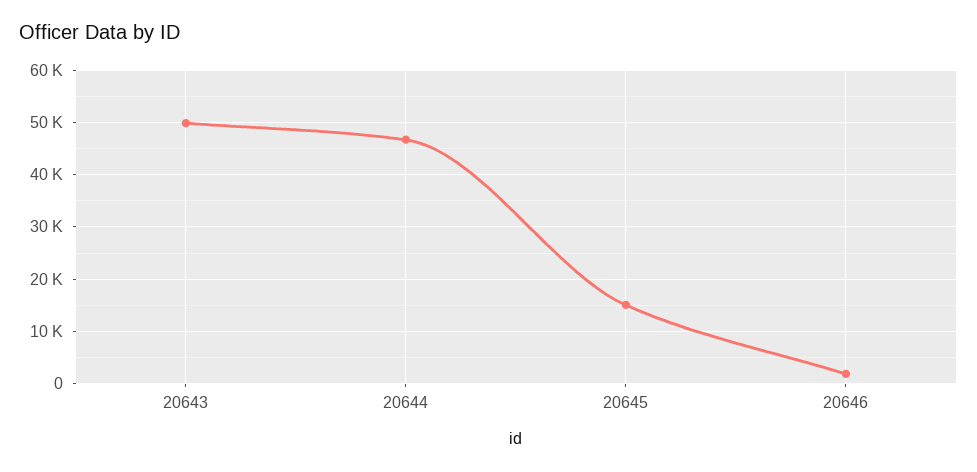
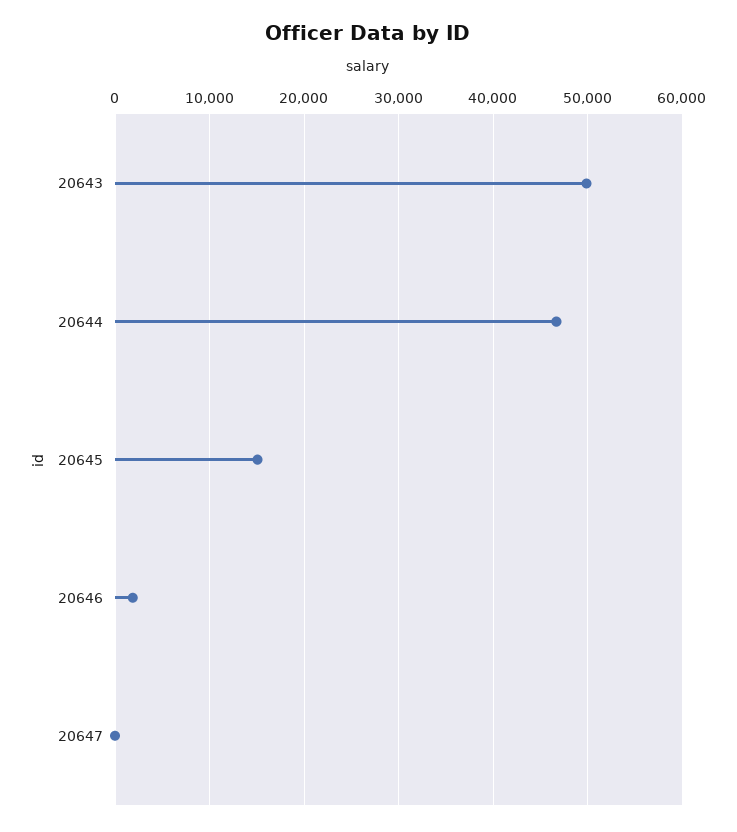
20647: none -> 0

